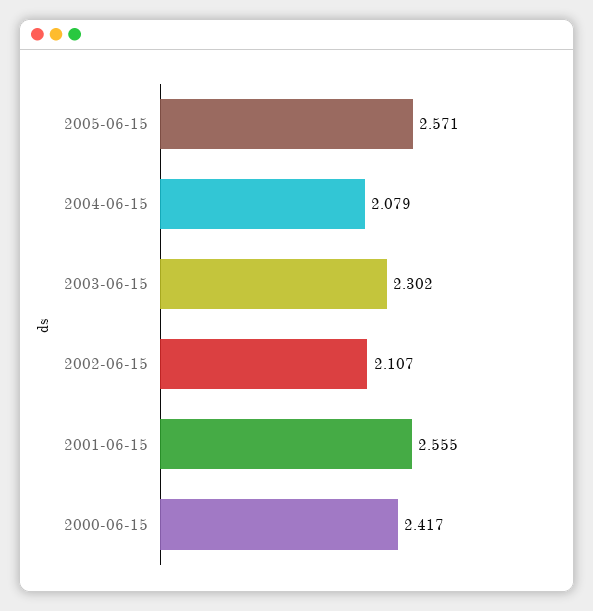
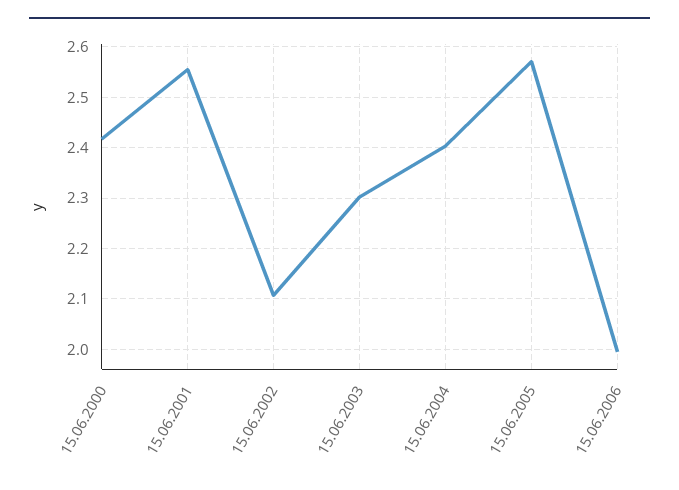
2004-06-15: 2.079 -> 2.4
15.06.2006: none -> 2

